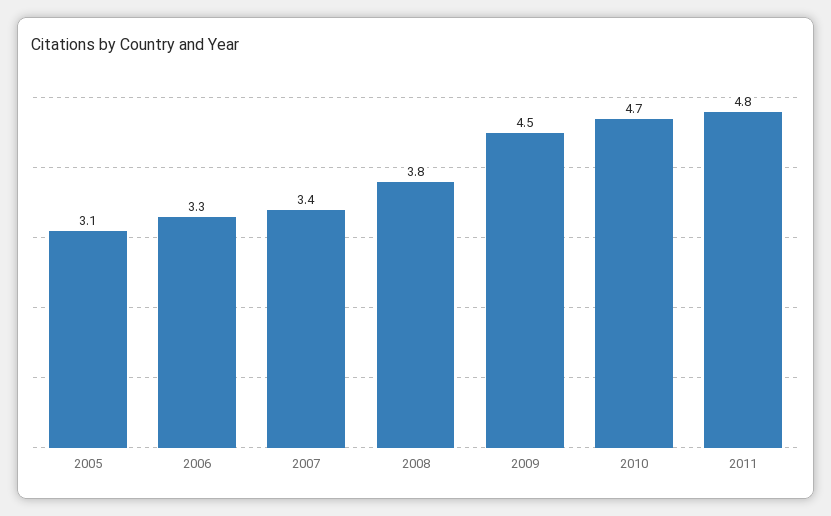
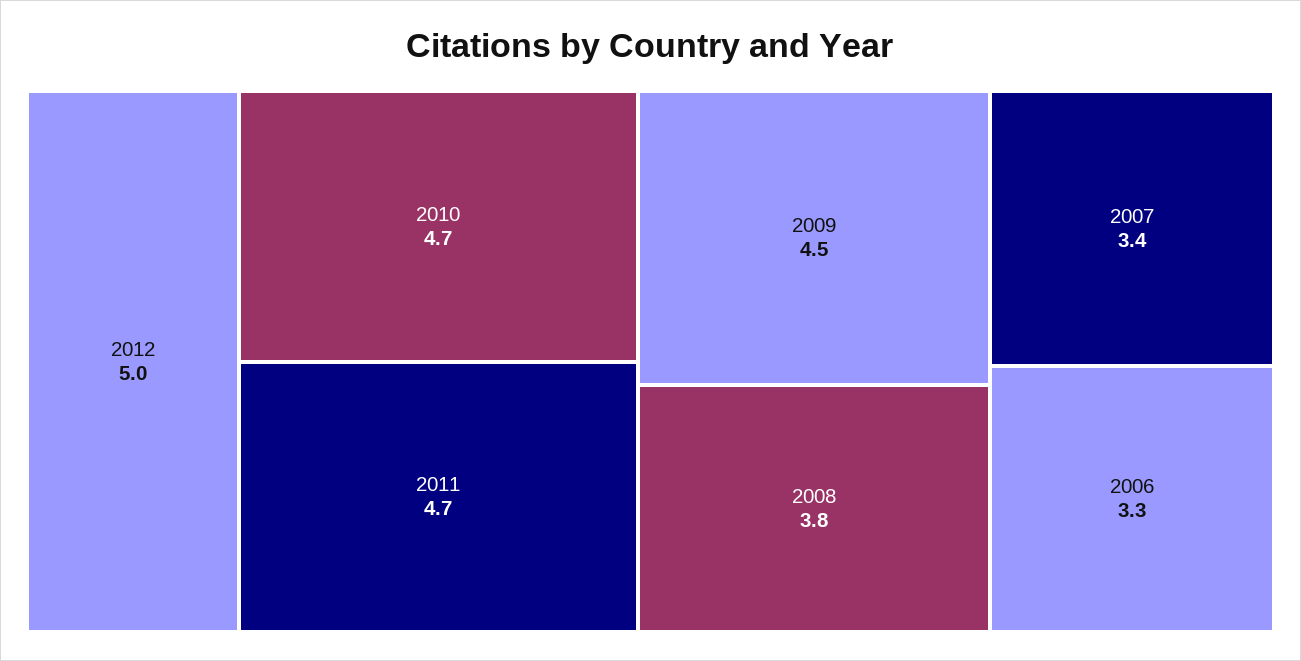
2005: 3.1 -> none
2011: 4.8 -> 4.7
2012: none -> 5

